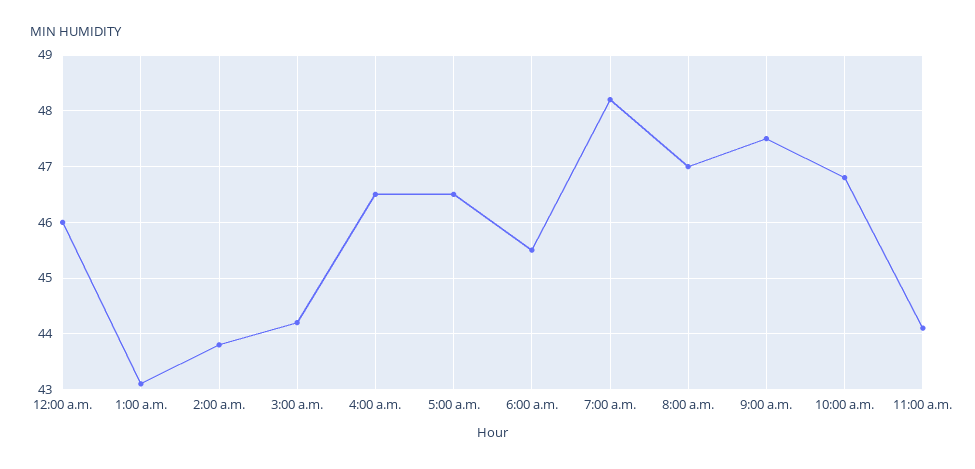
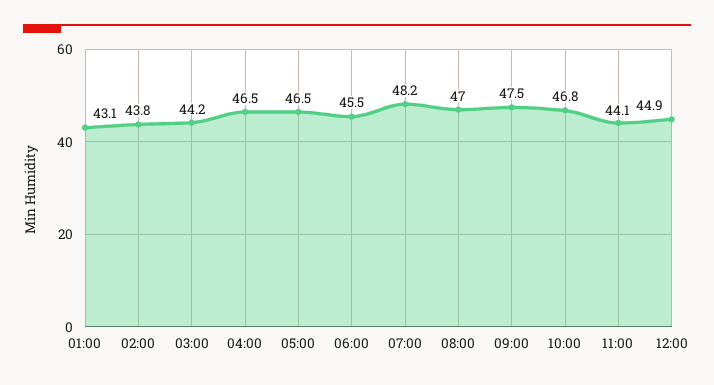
12:00 a.m.: 46 -> none
12:00: none -> 44.9

